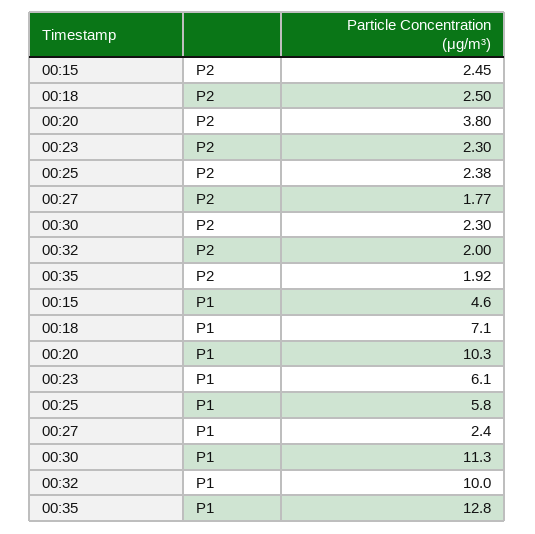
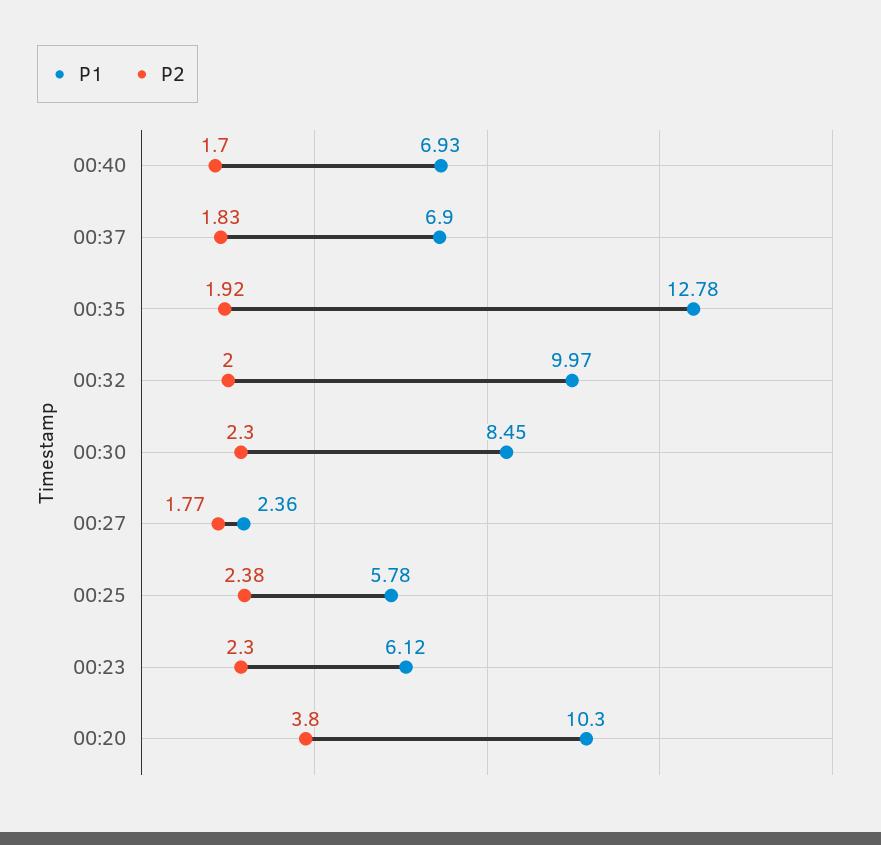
P2, 00:15: 2.45 -> none
P2, 00:18: 2.5 -> none
P1, 00:15: 4.6 -> none
P1, 00:18: 7.1 -> none
P1, 00:30: 11.3 -> 8.45
P1, 00:40: none -> 6.93
P2, 00:40: none -> 1.7
P1, 00:37: none -> 6.9
P2, 00:37: none -> 1.83

